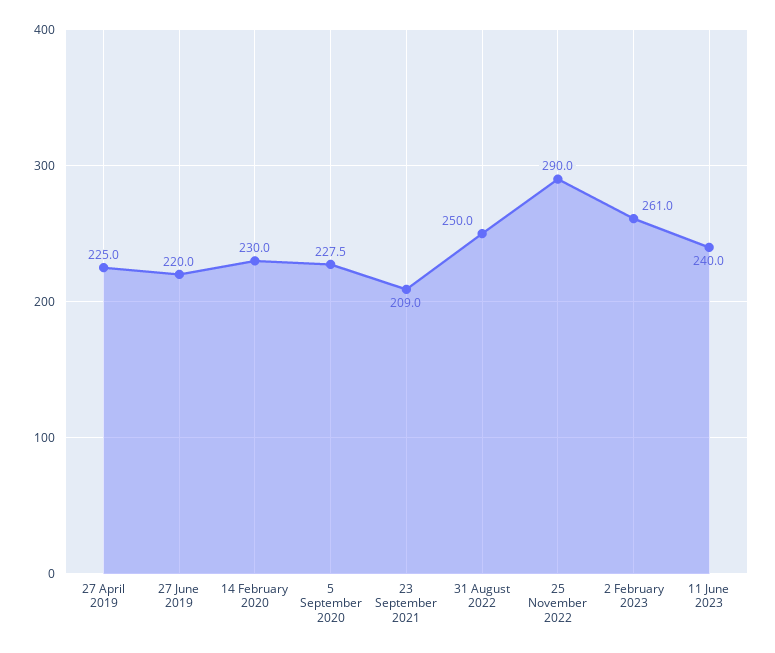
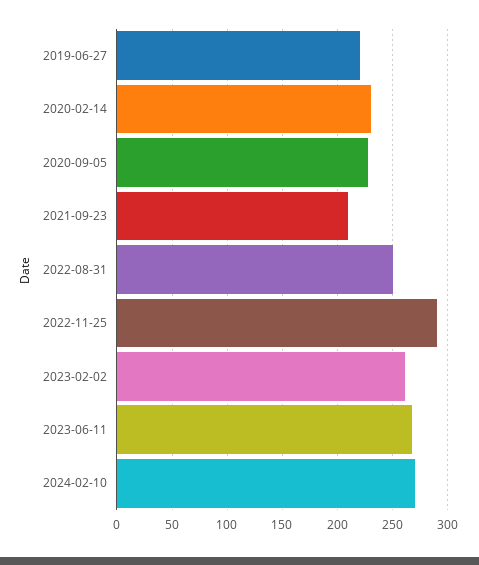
27 April 2019: 225 -> none
11 June 2023: 240 -> 270
2024-02-10: none -> 270

